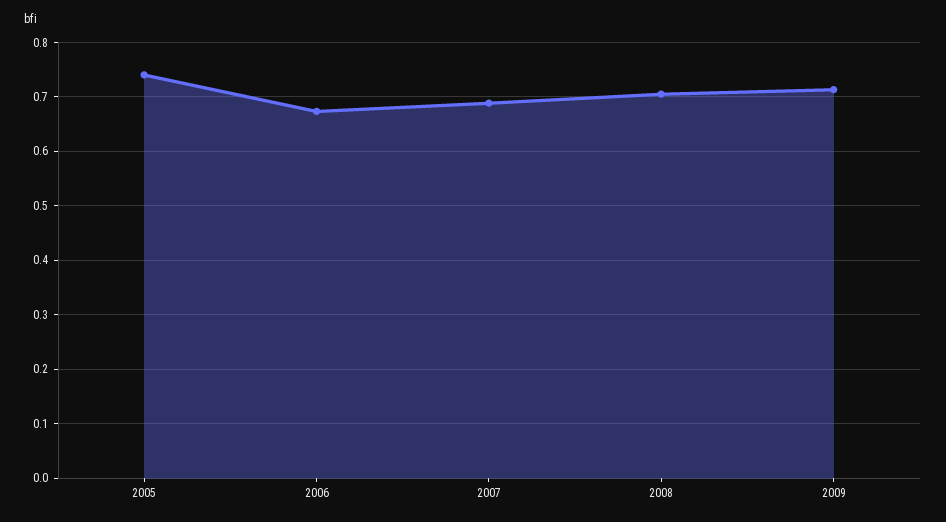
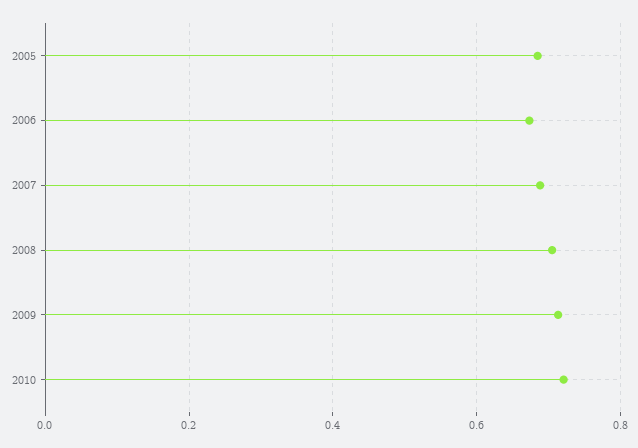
2005: 0.74 -> 0.68
2010: none -> 0.72

